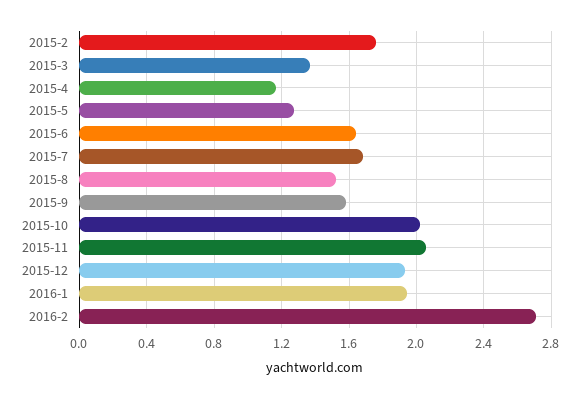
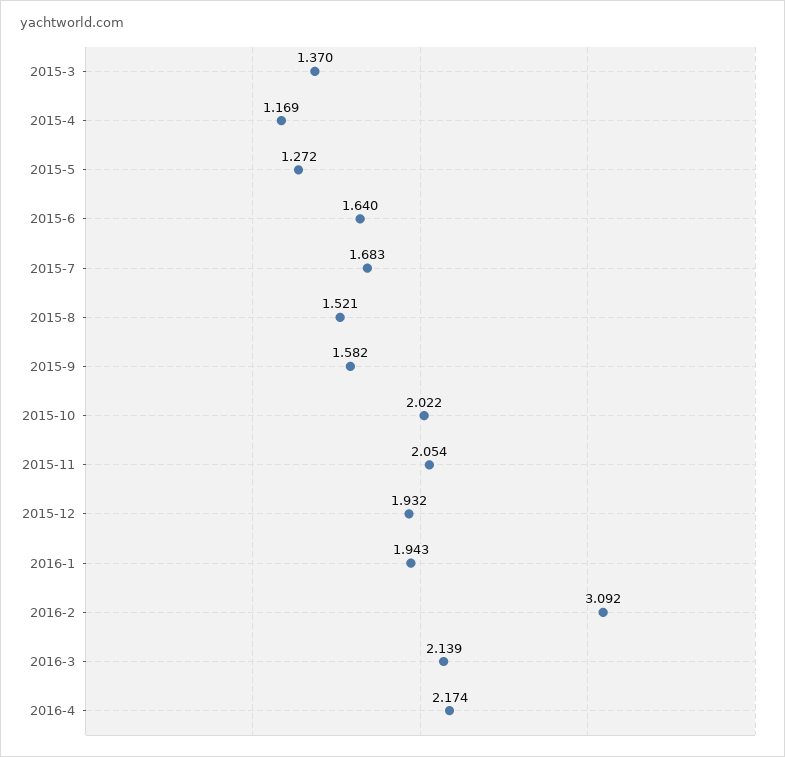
2015-2: 1.75 -> none
2016-2: 2.7 -> 3.092
2016-3: none -> 2.139
2016-4: none -> 2.174

